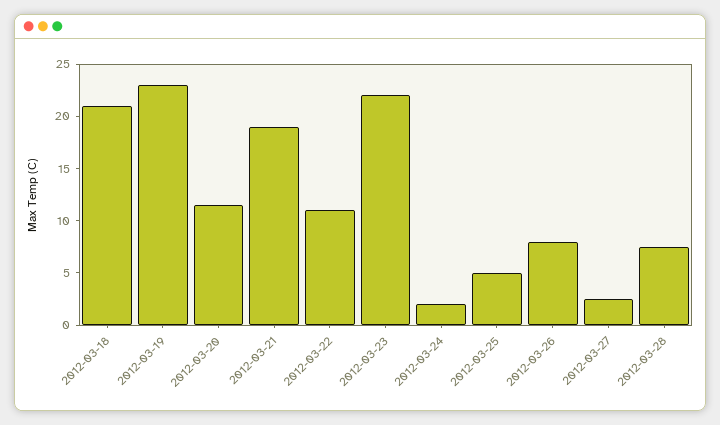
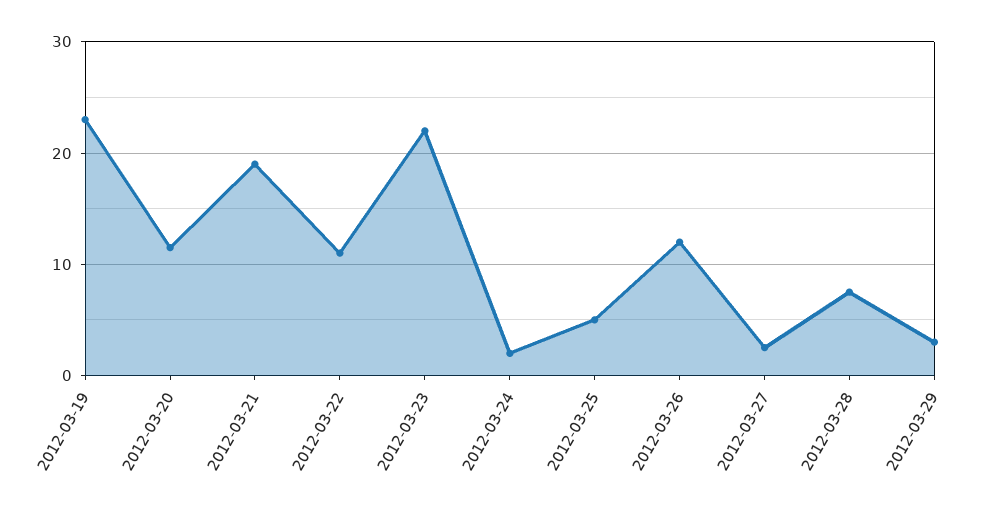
2012-03-18: 21 -> none
2012-03-26: 8 -> 12
2012-03-29: none -> 3

